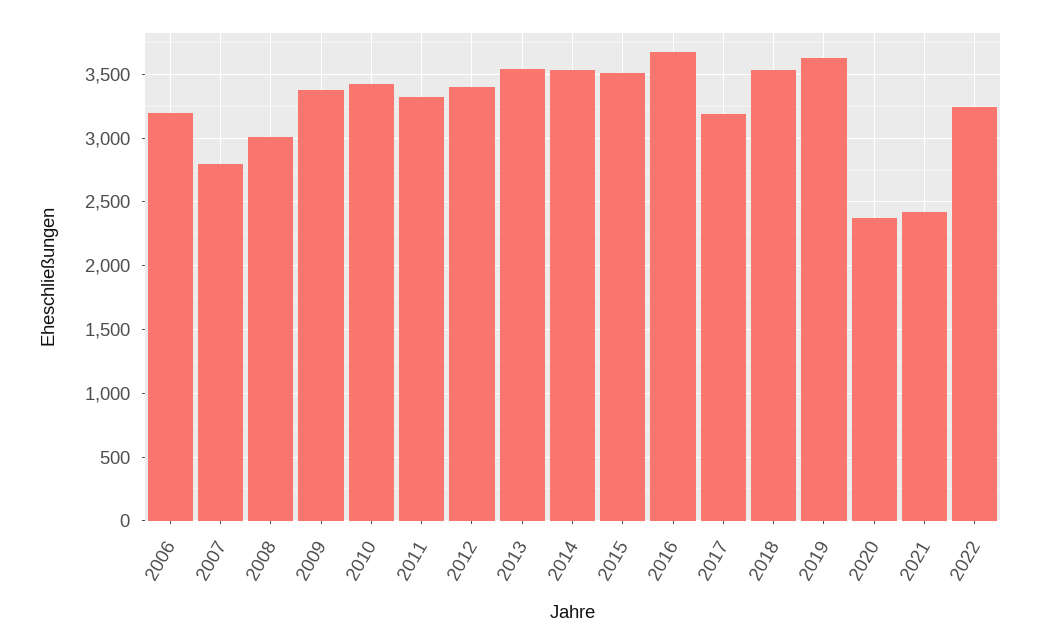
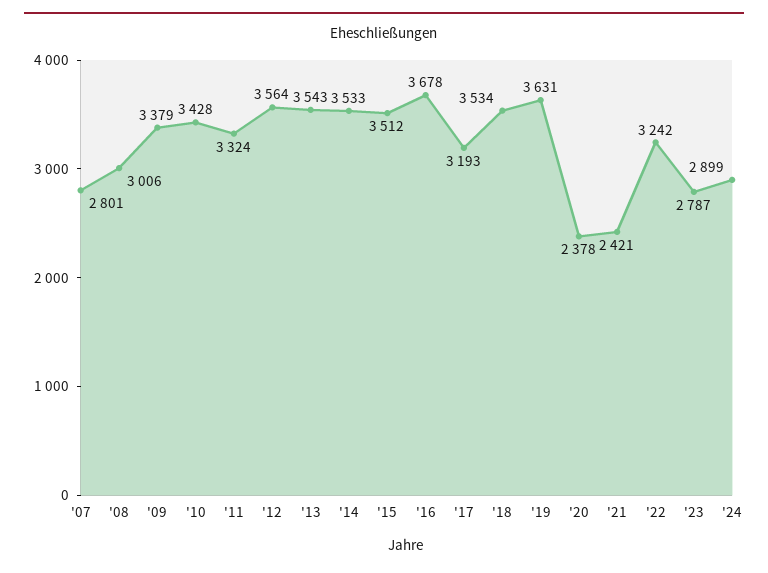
2006: 3200 -> none
2012: 3400 -> 3564
'23: none -> 2787
'24: none -> 2899

